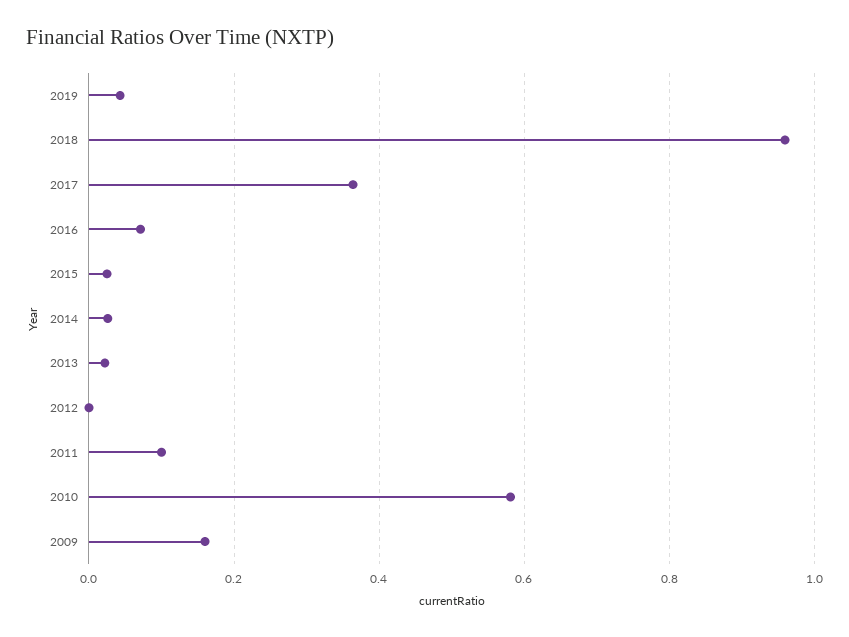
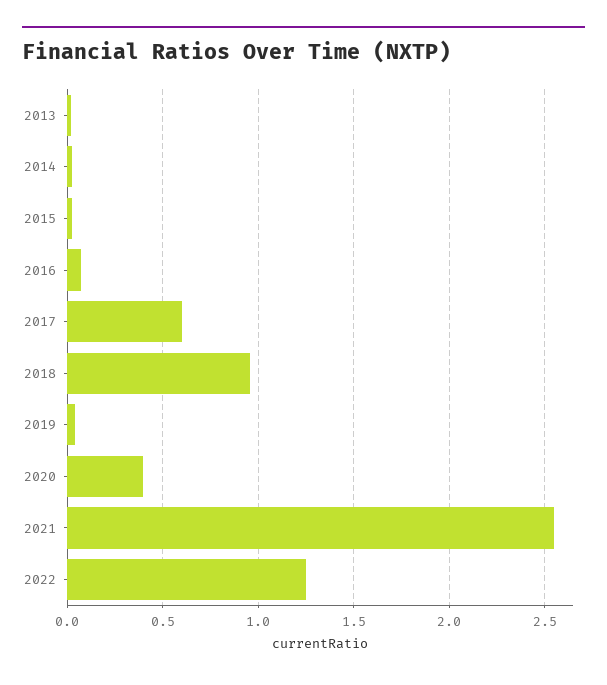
2017: 0.36 -> 0.6
2012: 0 -> none
2011: 0.1 -> none
2010: 0.58 -> none
2009: 0.16 -> none
2020: none -> 0.4
2021: none -> 2.55
2022: none -> 1.25

